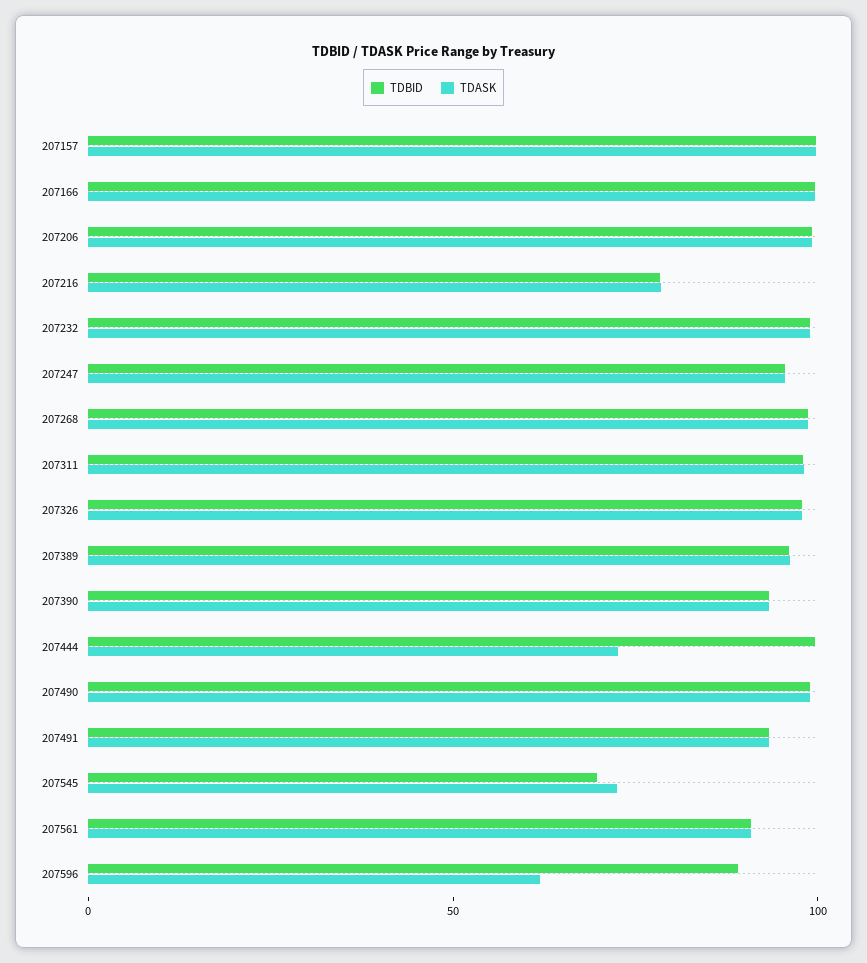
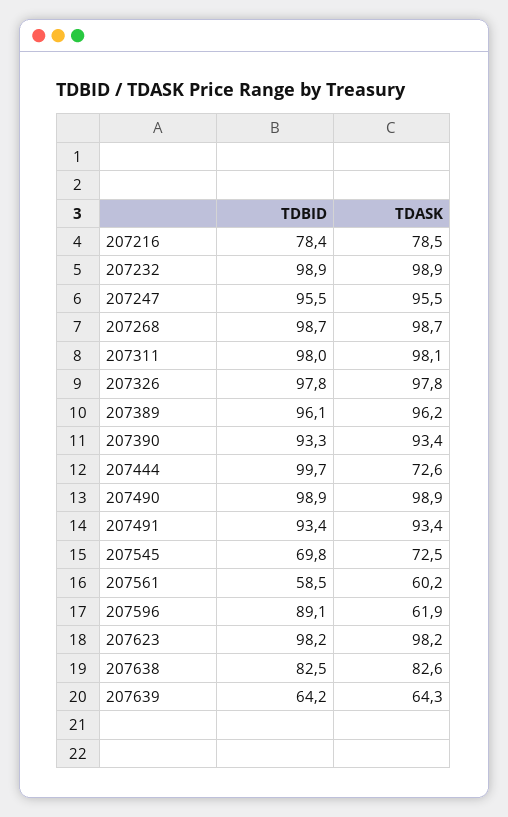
TDBID, 207157: 100 -> none
TDASK, 207157: 100 -> none
TDBID, 207166: 100 -> none
TDASK, 207166: 100 -> none
TDBID, 207206: 100 -> none
TDASK, 207206: 100 -> none
TDBID, 207561: 90 -> 58.5
TDASK, 207561: 90 -> 60.2
TDBID, 207623: none -> 98.2
TDASK, 207623: none -> 98.2
TDBID, 207638: none -> 82.5
TDASK, 207638: none -> 82.6
TDBID, 207639: none -> 64.2
TDASK, 207639: none -> 64.3

